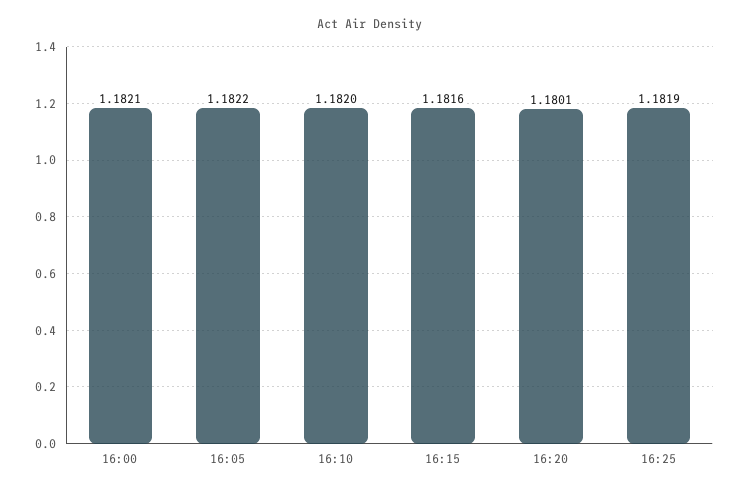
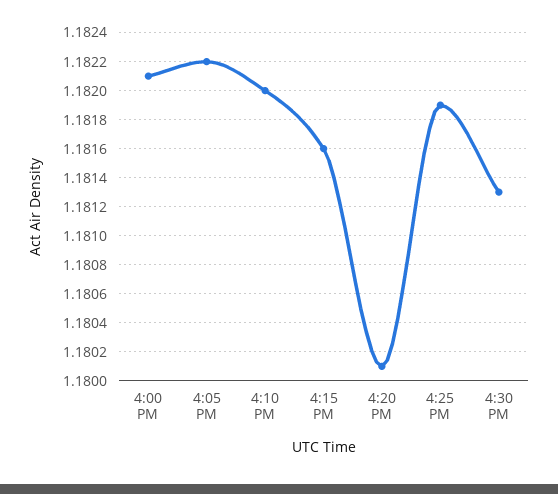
4:30 PM: none -> 1.1813

